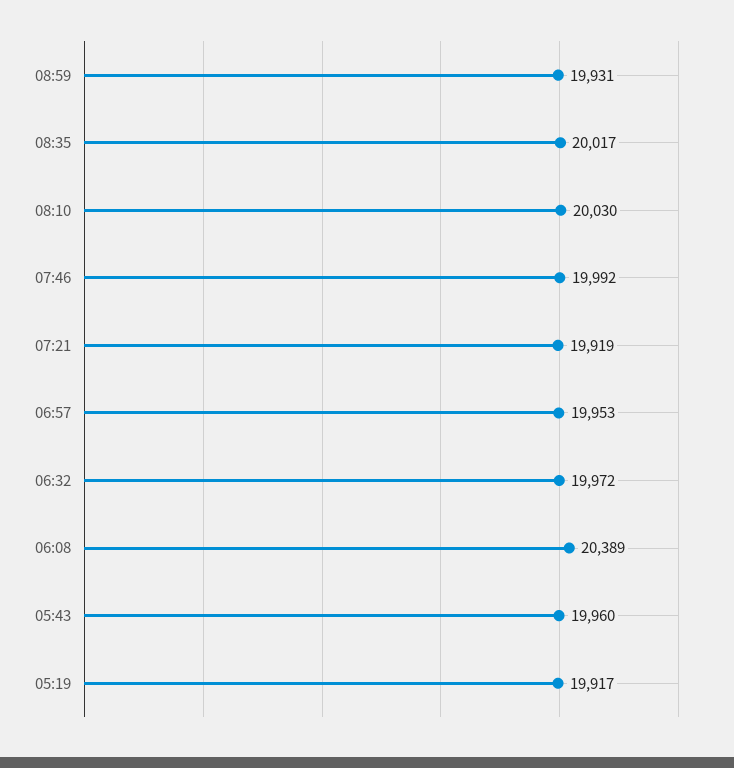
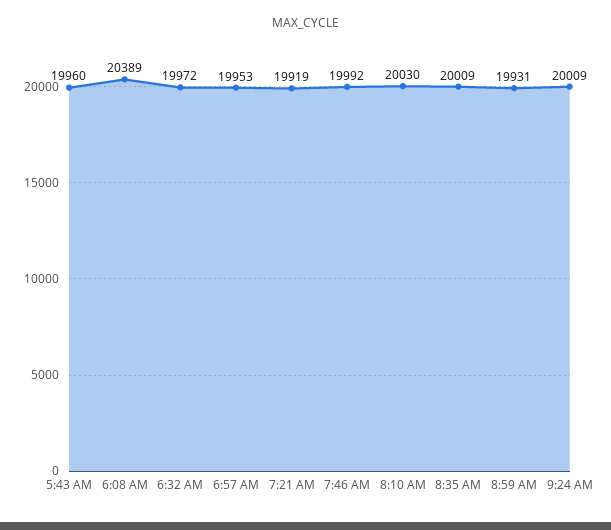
08:35: 20017 -> 20009
05:19: 19917 -> none
9:24 AM: none -> 20009

